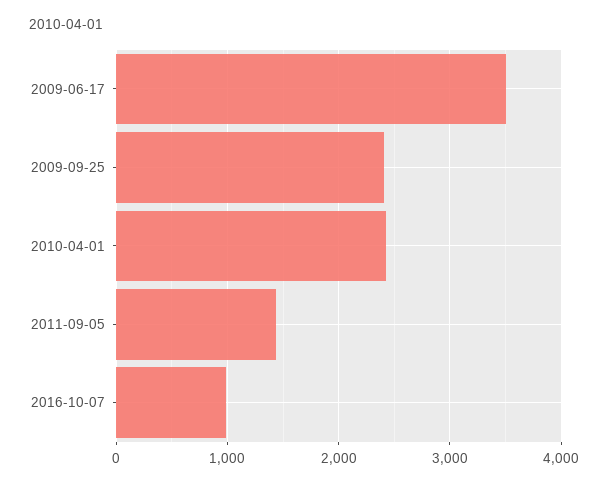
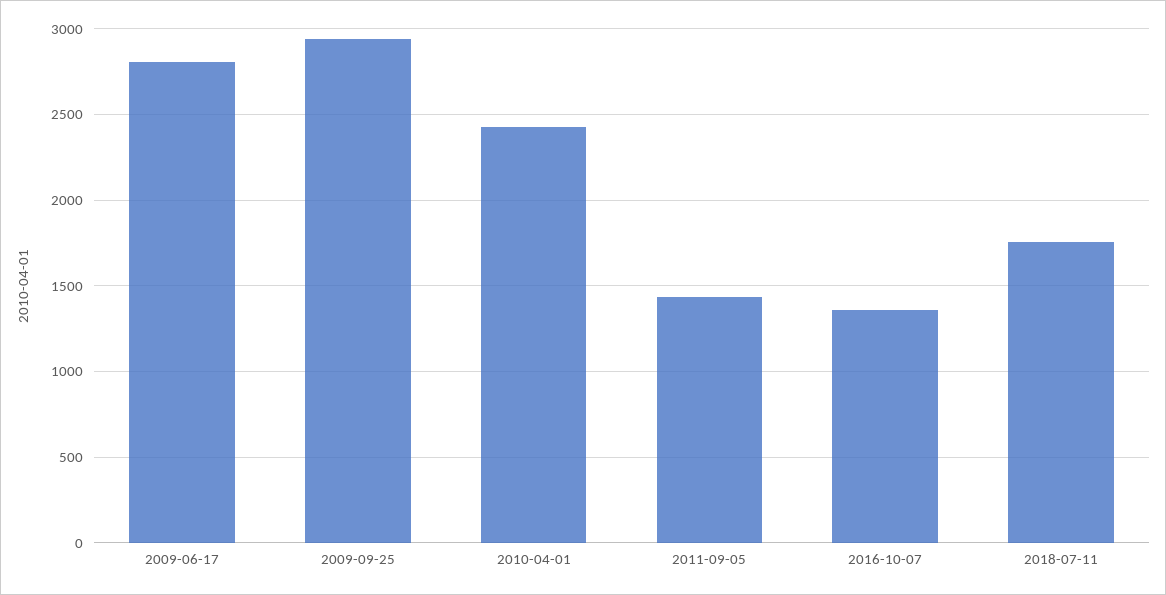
2009-06-17: 3500 -> 2800
2009-09-25: 2400 -> 2950
2016-10-07: 1000 -> 1350
2018-07-11: none -> 1750

